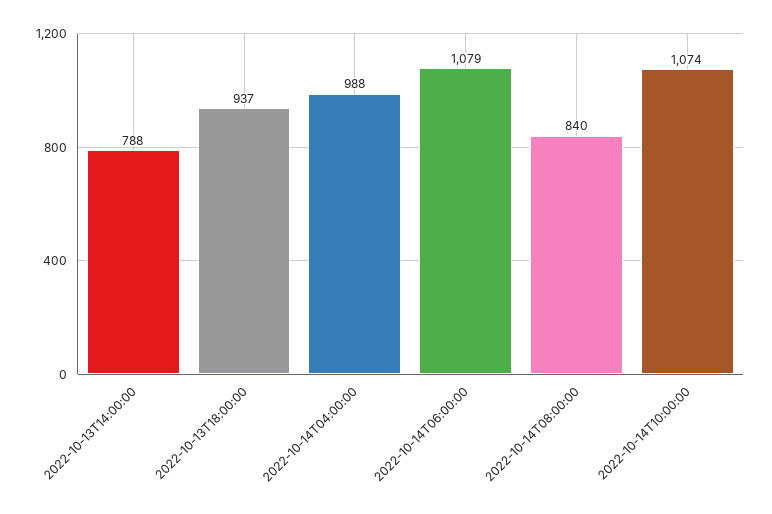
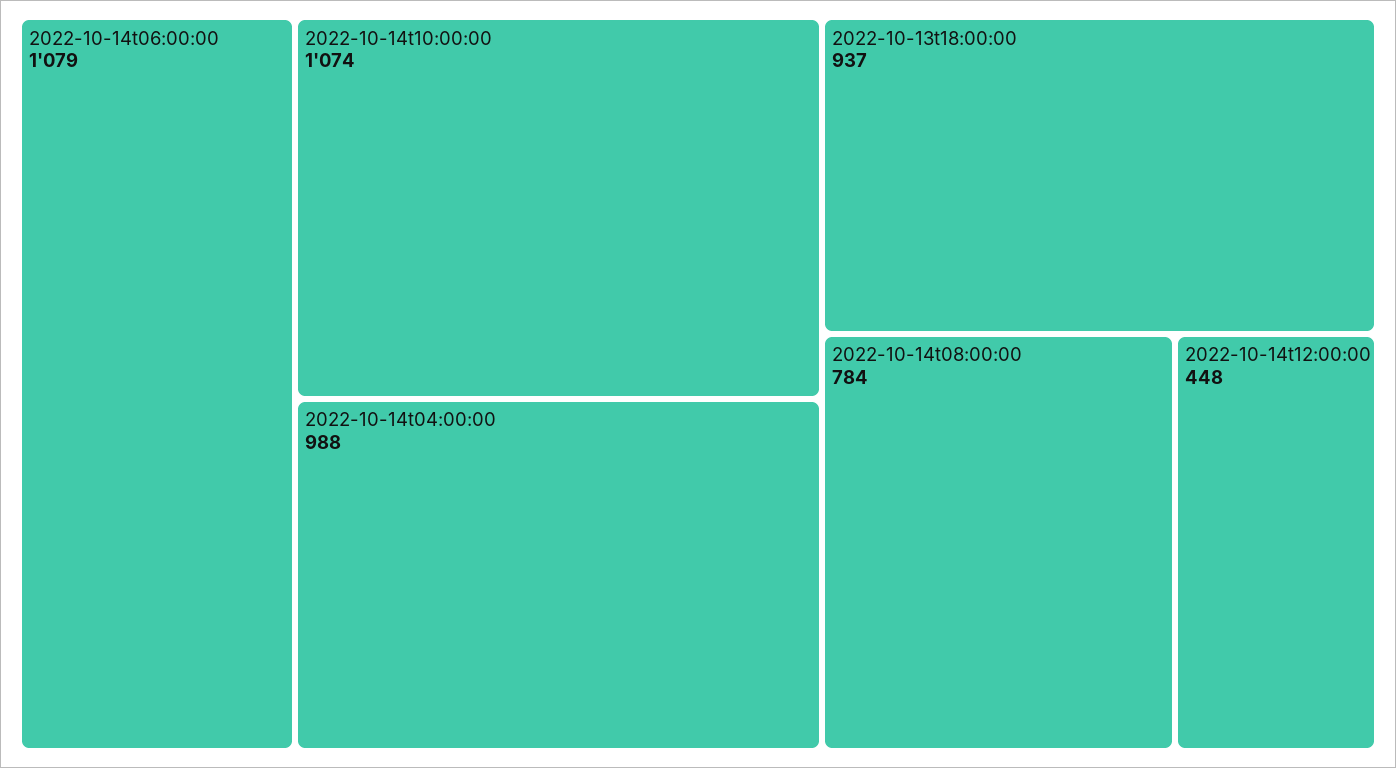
2022-10-13T14:00:00: 788 -> none
2022-10-14T08:00:00: 840 -> 784
2022-10-14t12:00:00: none -> 448

